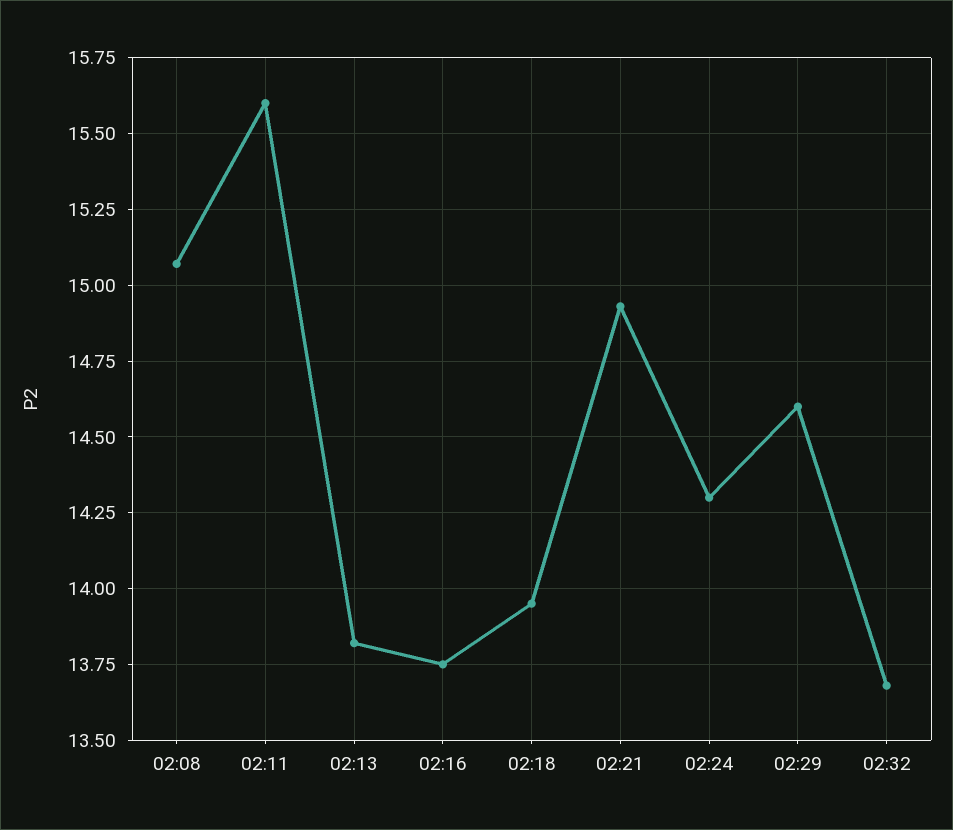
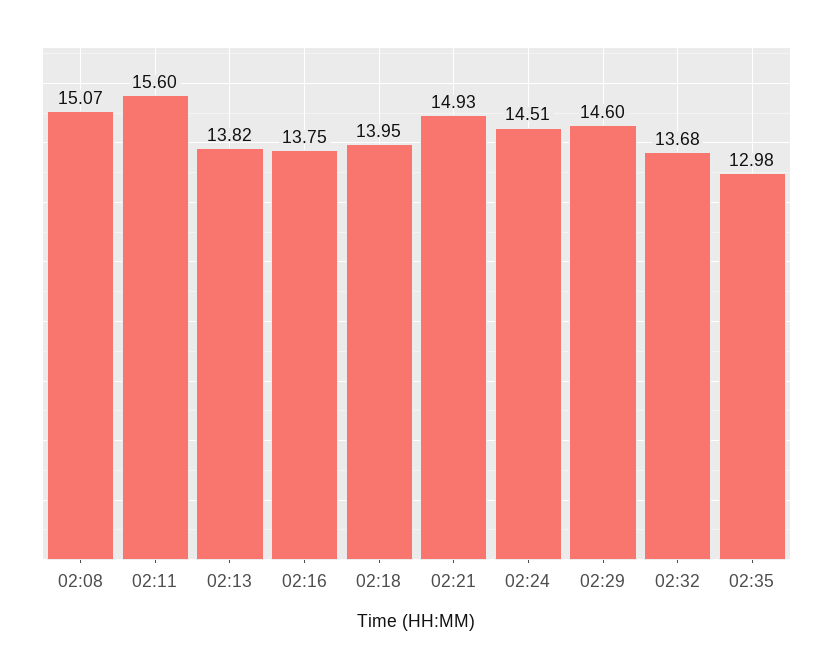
02:24: 14.3 -> 14.51
02:35: none -> 12.98

